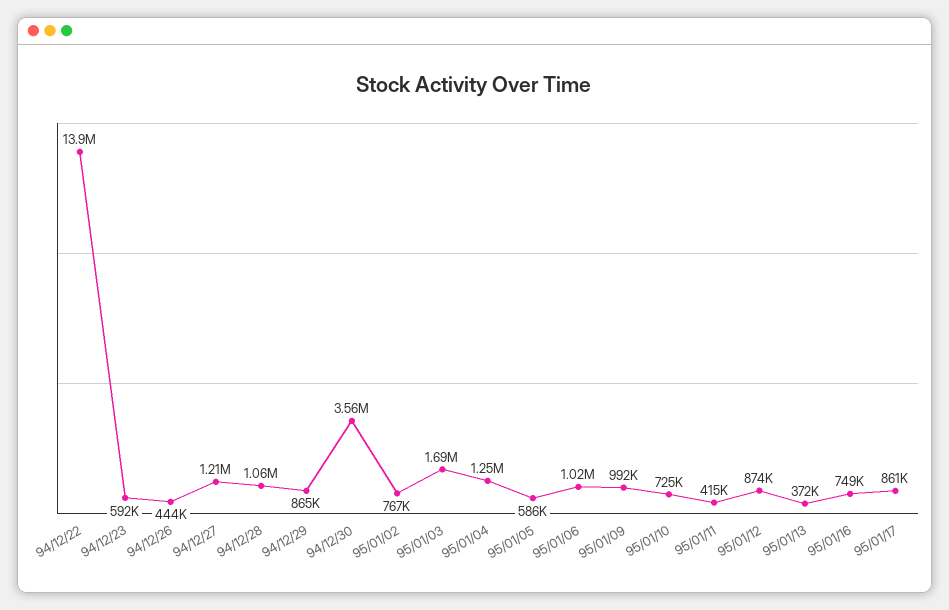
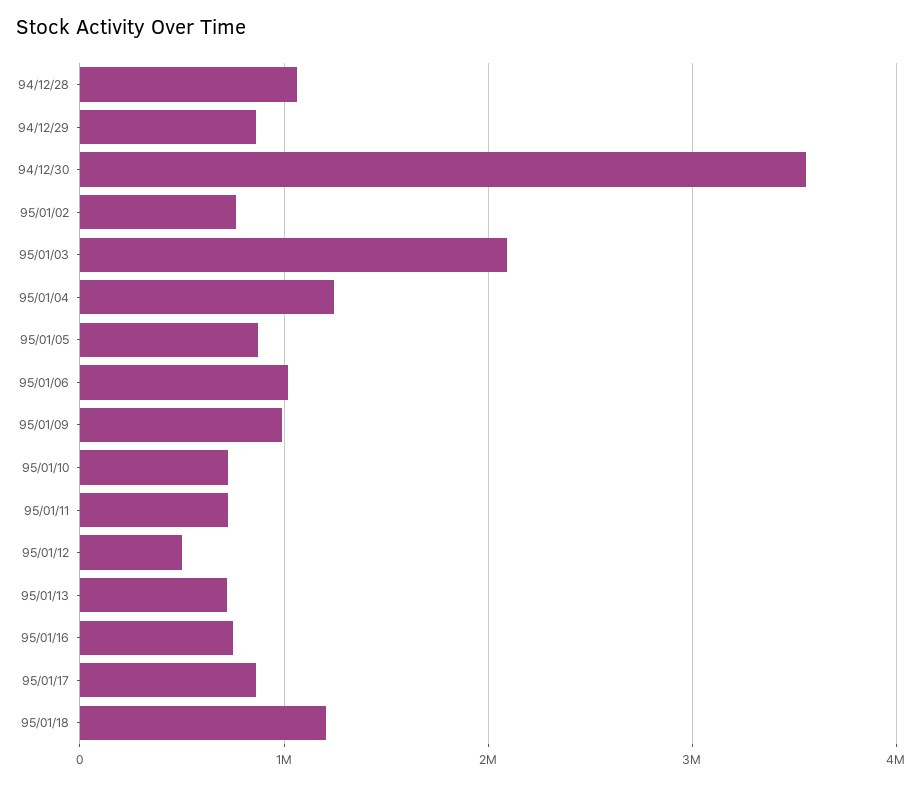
94/12/22: 13900000 -> none
94/12/23: 592000 -> none
94/12/26: 444000 -> none
94/12/27: 1210000 -> none
95/01/03: 1690000 -> 2100000
95/01/05: 586000 -> 900000
95/01/11: 415000 -> 700000
95/01/12: 874000 -> 500000
95/01/13: 372000 -> 700000
95/01/18: none -> 1200000

